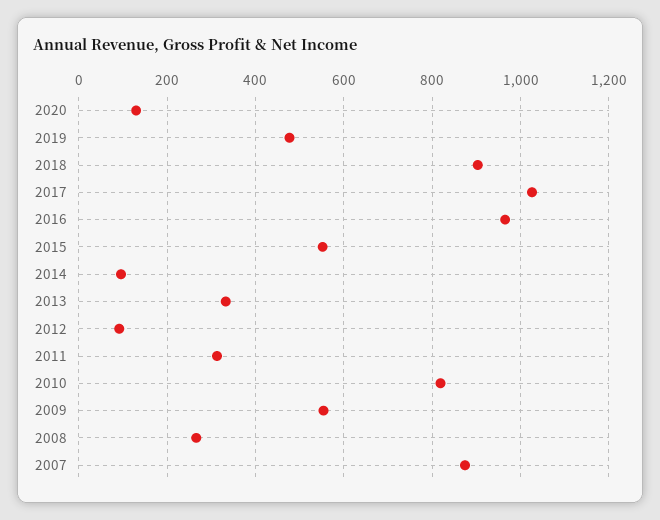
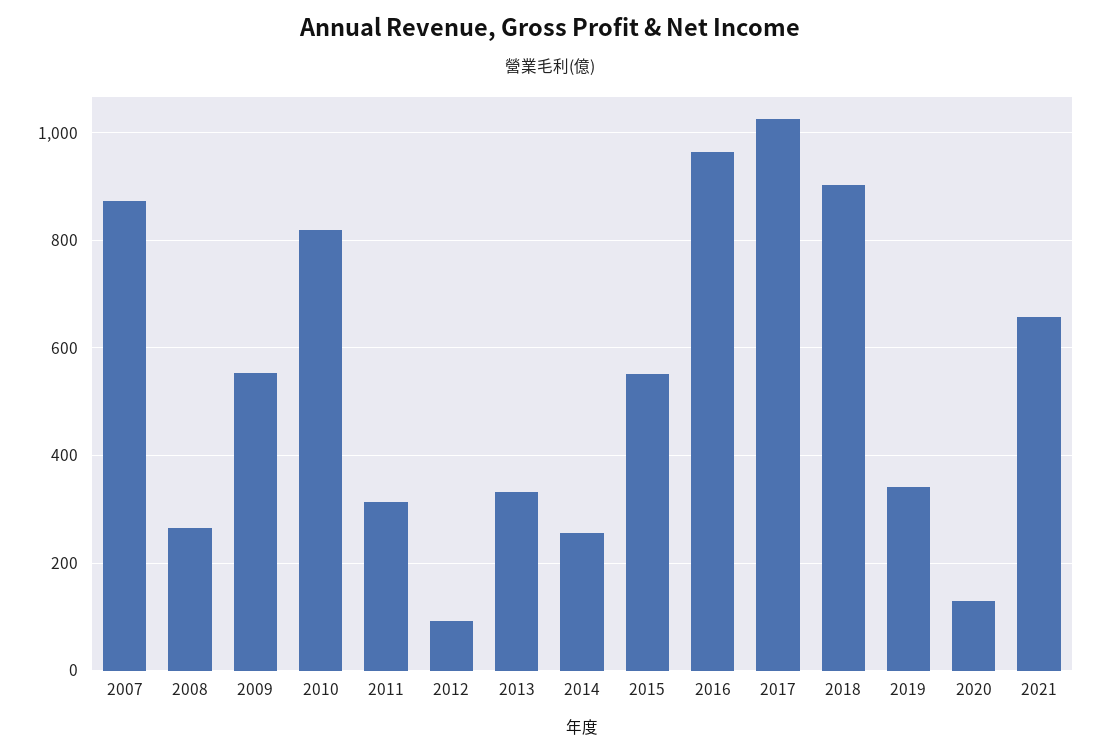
2019: 480 -> 340
2014: 100 -> 260
2021: none -> 660

